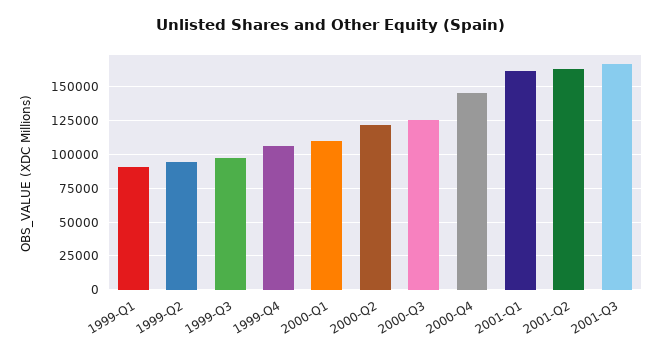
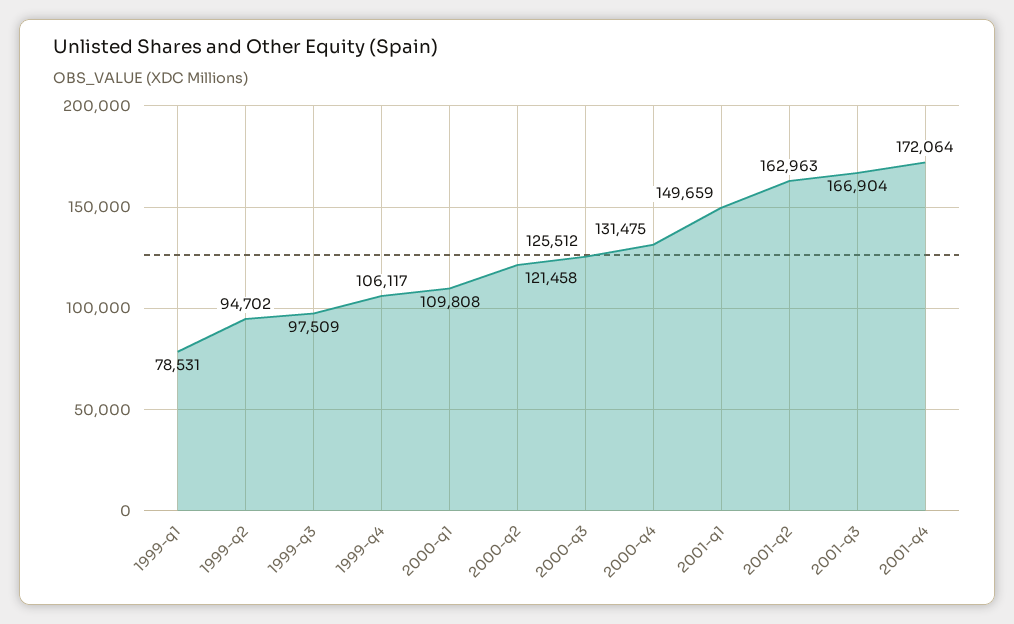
1999-Q1: 90000 -> 78531
2000-Q4: 145000 -> 131475
2001-Q1: 160000 -> 149659
2001-q4: none -> 172064

